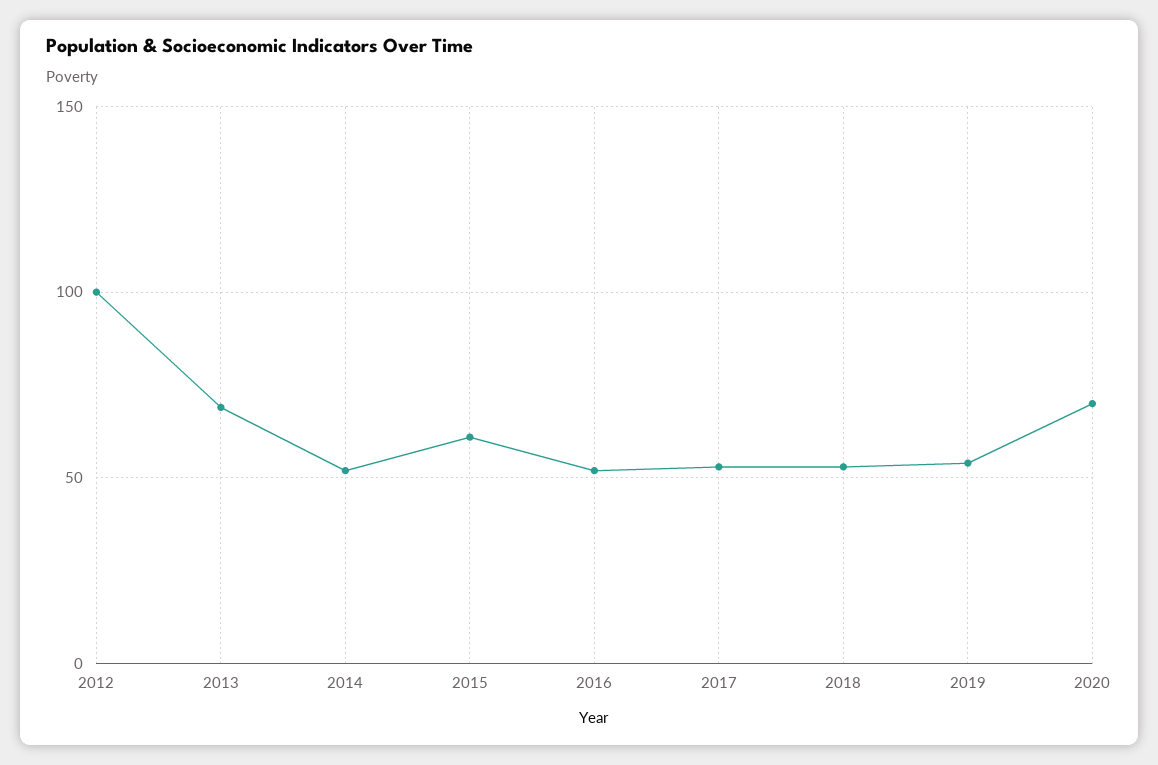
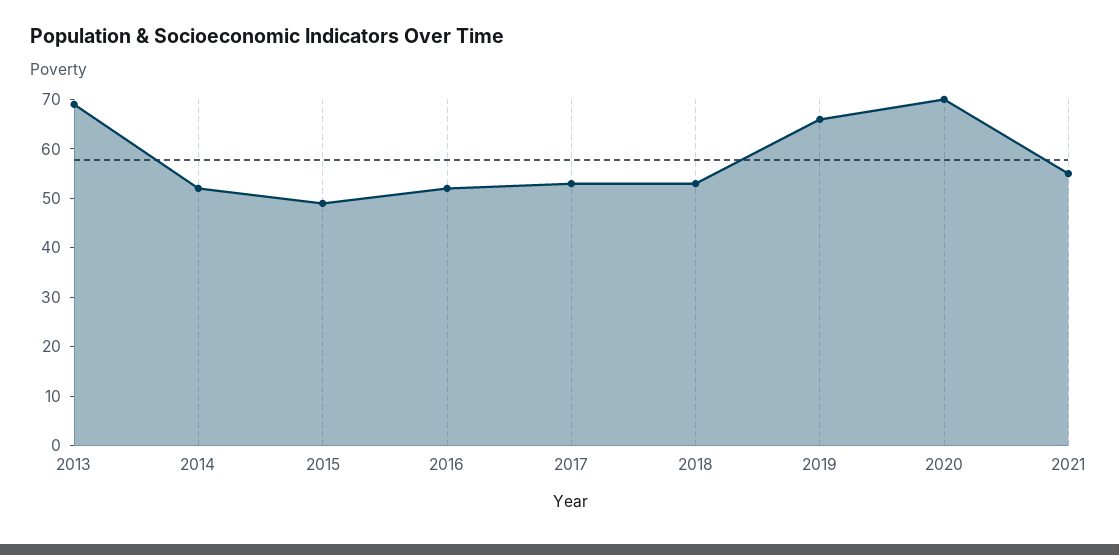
2012: 100 -> none
2015: 60 -> 50
2019: 55 -> 65
2021: none -> 55

